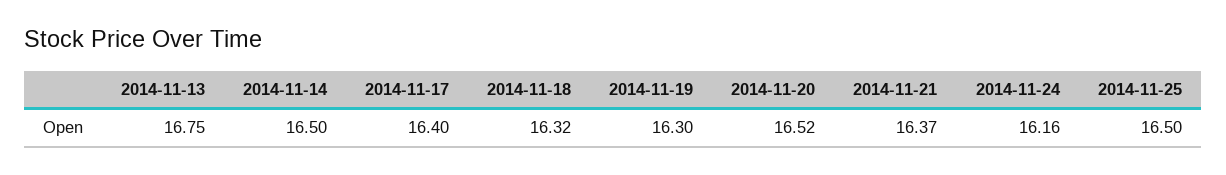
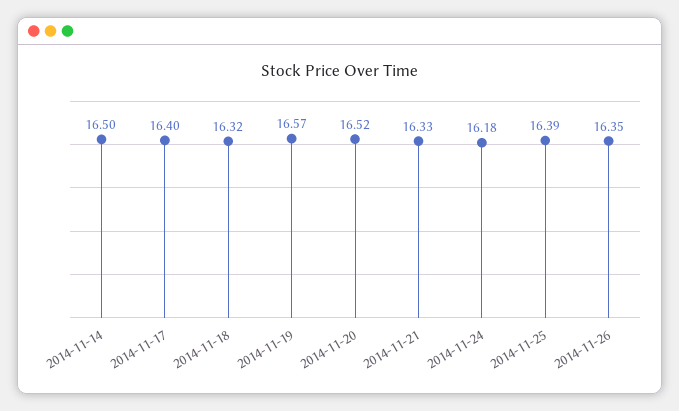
2014-11-13: 16.75 -> none
2014-11-19: 16.3 -> 16.57
2014-11-21: 16.37 -> 16.33
2014-11-24: 16.16 -> 16.18
2014-11-25: 16.5 -> 16.39
2014-11-26: none -> 16.35

